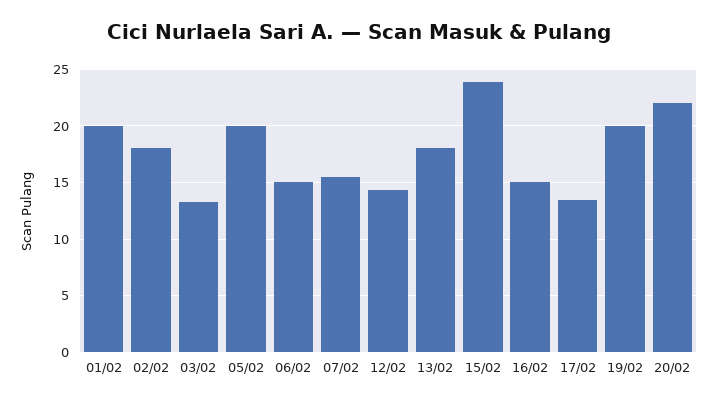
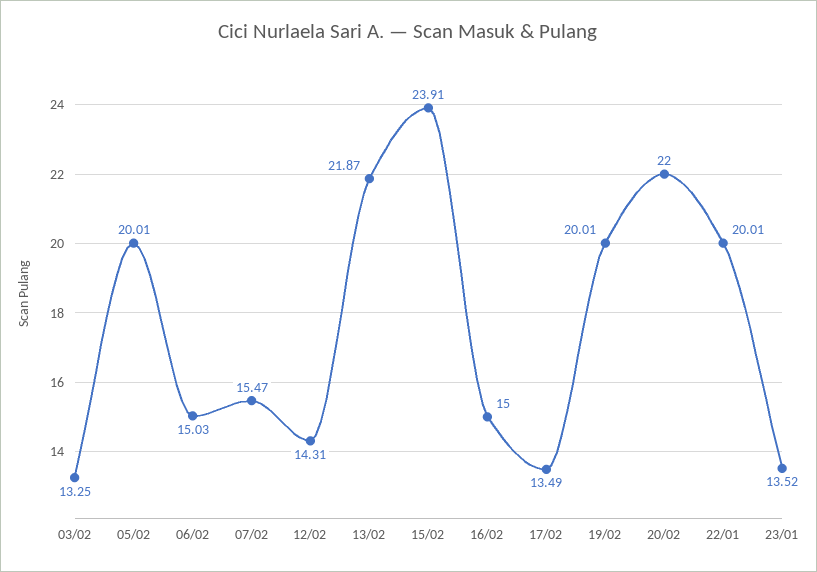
01/02: 20 -> none
02/02: 18 -> none
13/02: 18 -> 21.87
22/01: none -> 20.01
23/01: none -> 13.52

